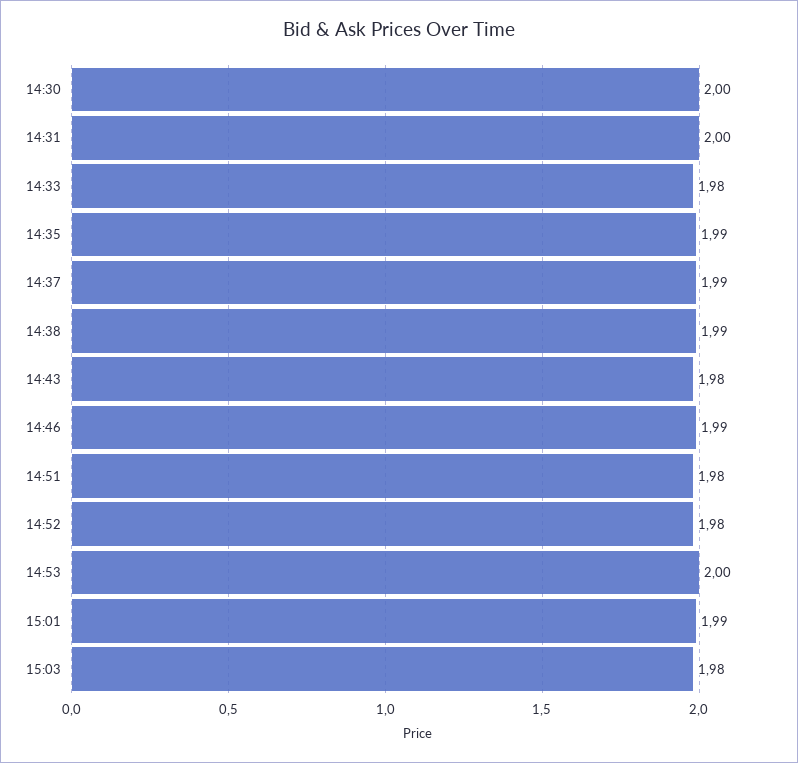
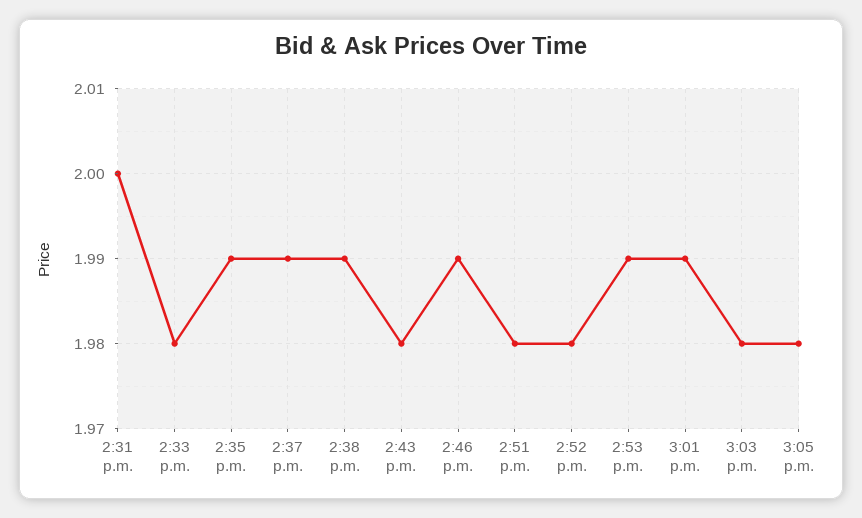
14:30: 2 -> none
14:53: 2 -> 1.99
3:05 p.m.: none -> 1.98

